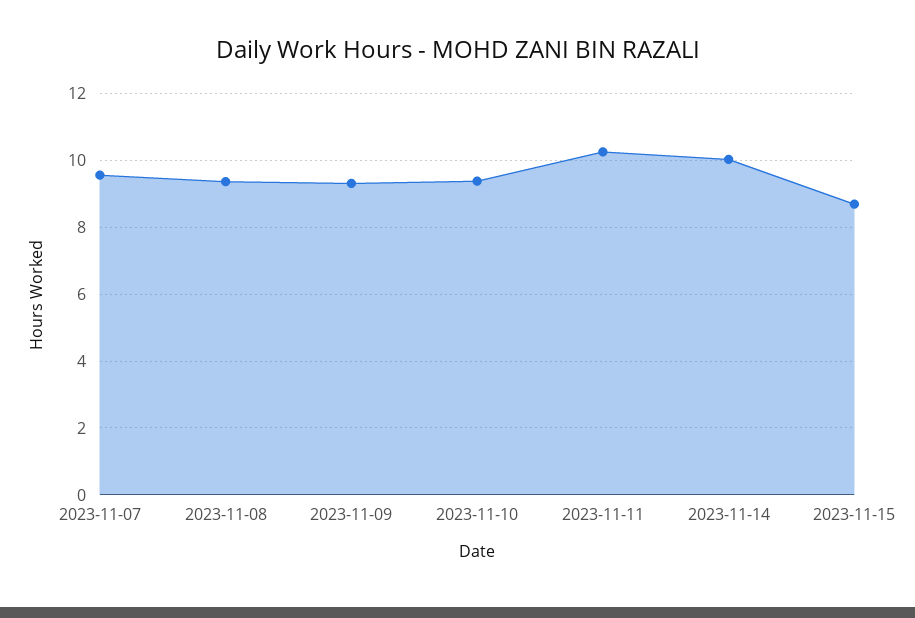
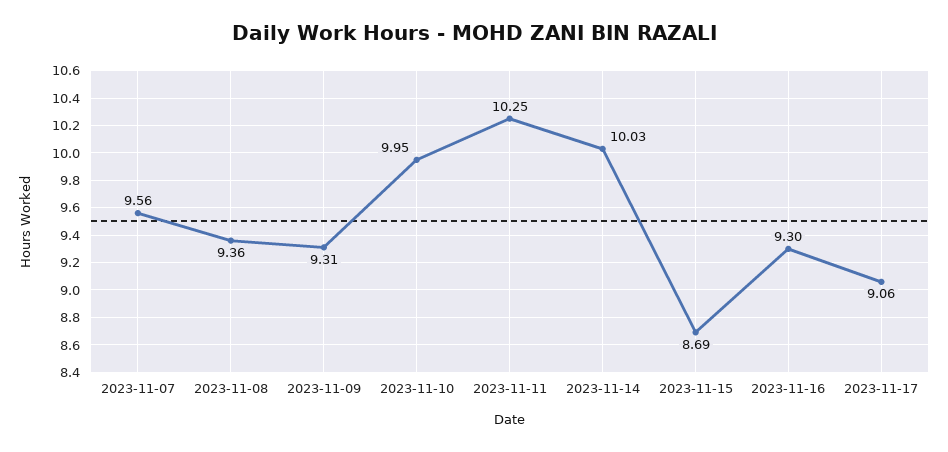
2023-11-10: 9.4 -> 9.95
2023-11-16: none -> 9.3
2023-11-17: none -> 9.06

